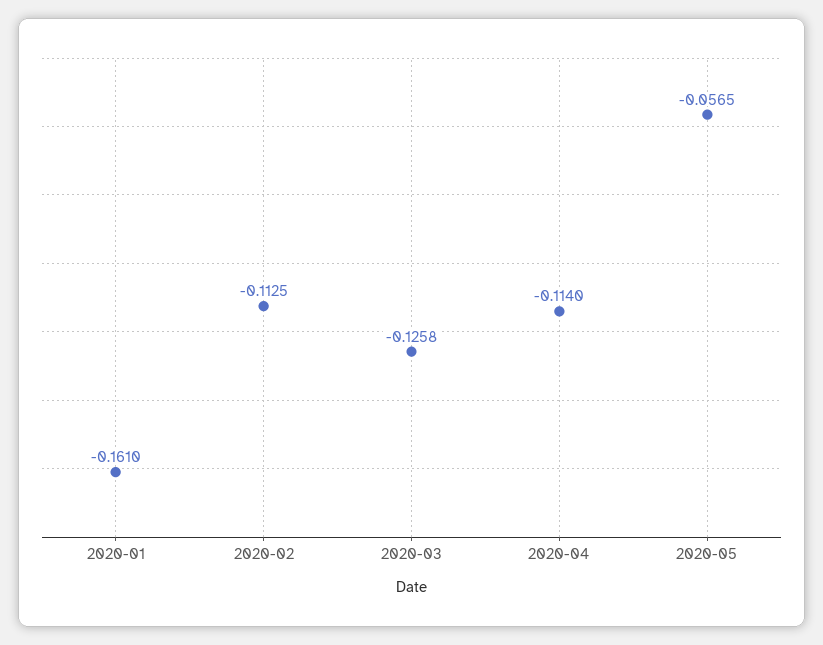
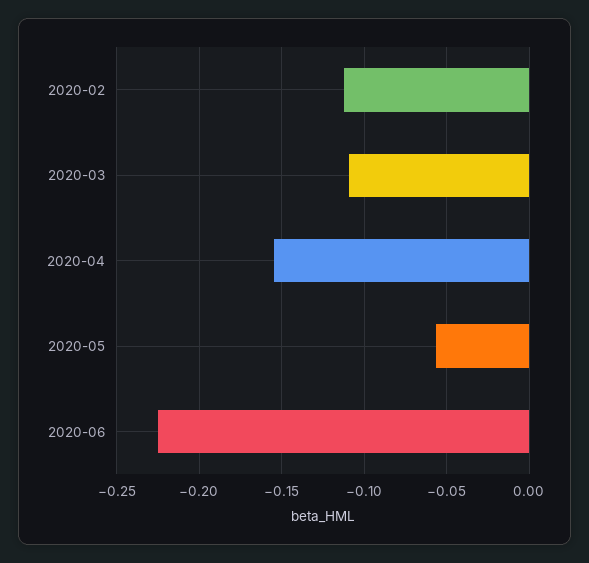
2020-01: -0.161 -> none
2020-03: -0.1258 -> -0.11
2020-04: -0.114 -> -0.155
2020-06: none -> -0.225

